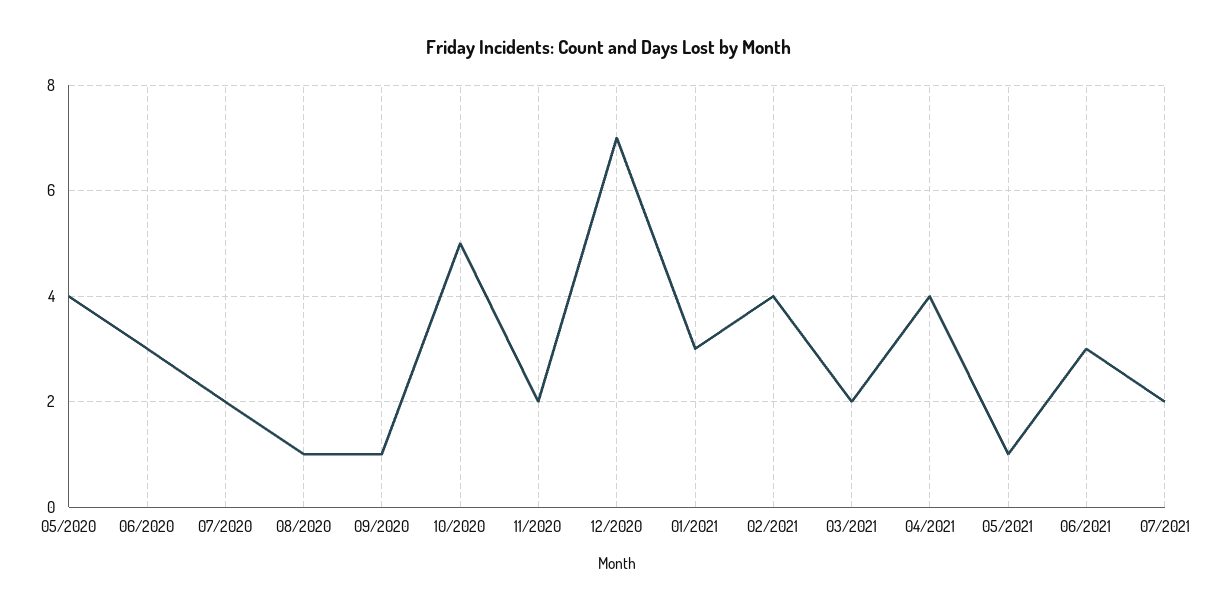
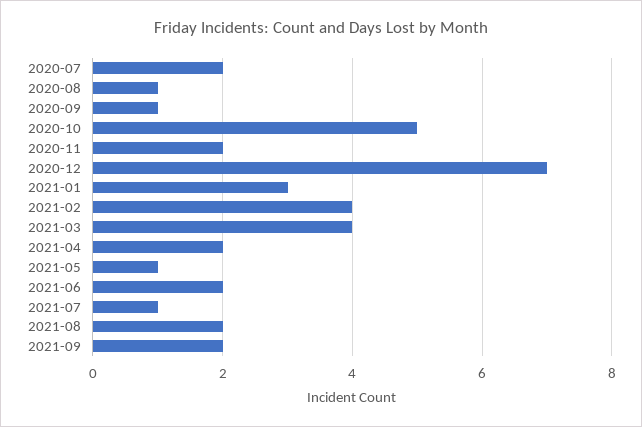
05/2020: 4 -> none
06/2020: 3 -> none
03/2021: 2 -> 4
04/2021: 4 -> 2
06/2021: 3 -> 2
07/2021: 2 -> 1
2021-08: none -> 2
2021-09: none -> 2

